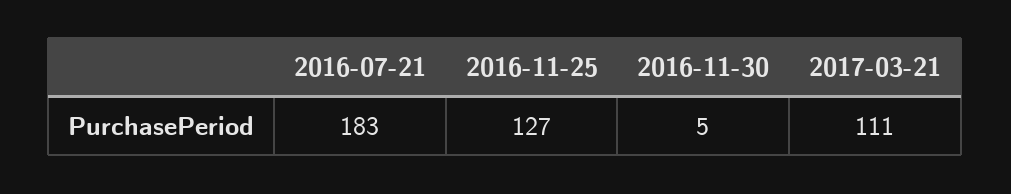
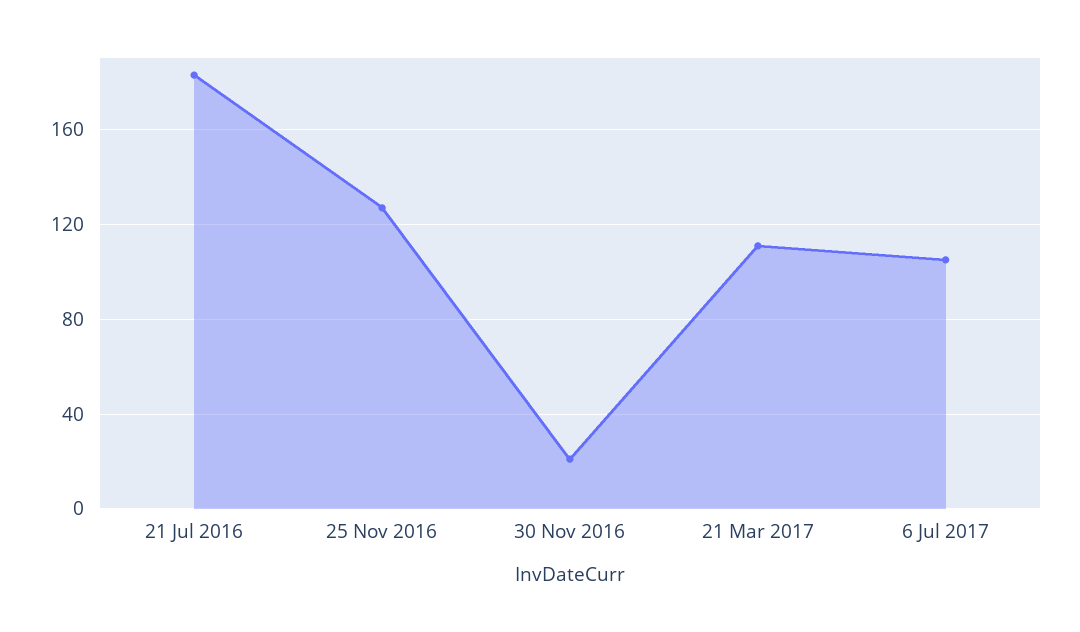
2016-11-30: 5 -> 20
6 Jul 2017: none -> 105

